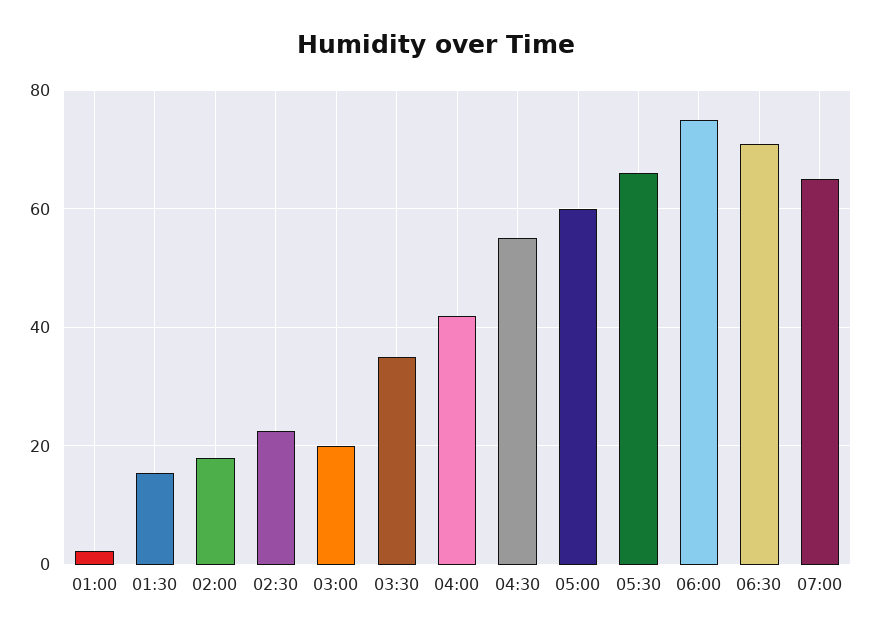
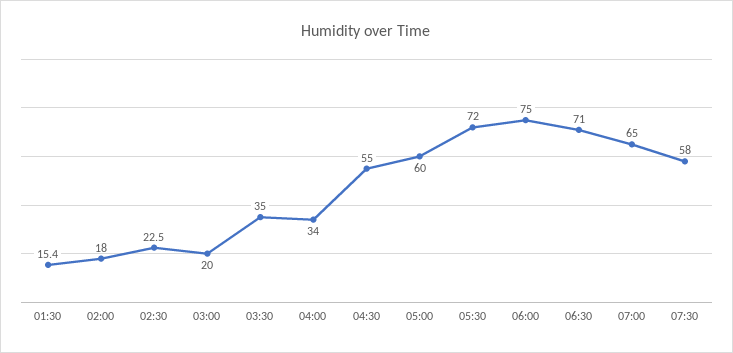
01:00: 2 -> none
04:00: 42 -> 34
05:30: 66 -> 72
07:30: none -> 58

